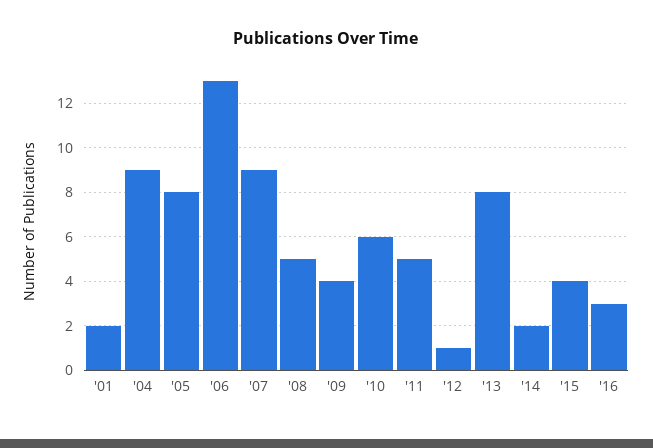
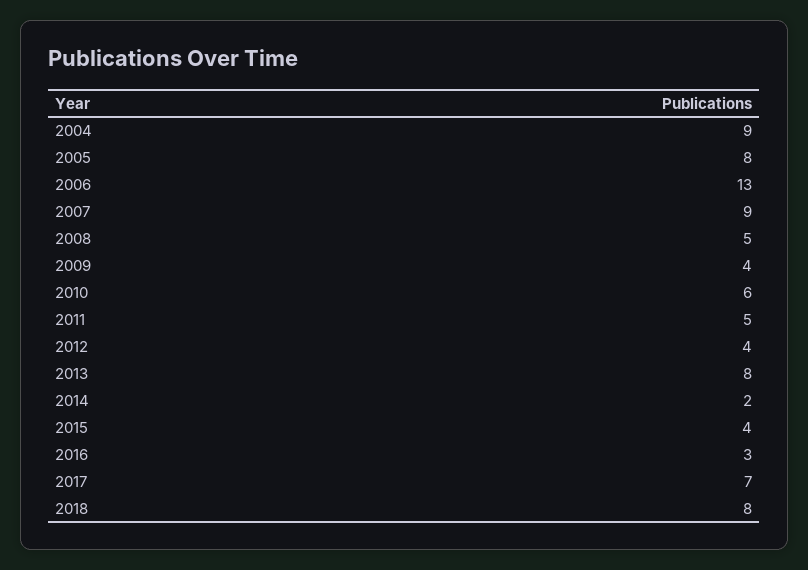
'01: 2 -> none
'12: 1 -> 4
2017: none -> 7
2018: none -> 8

